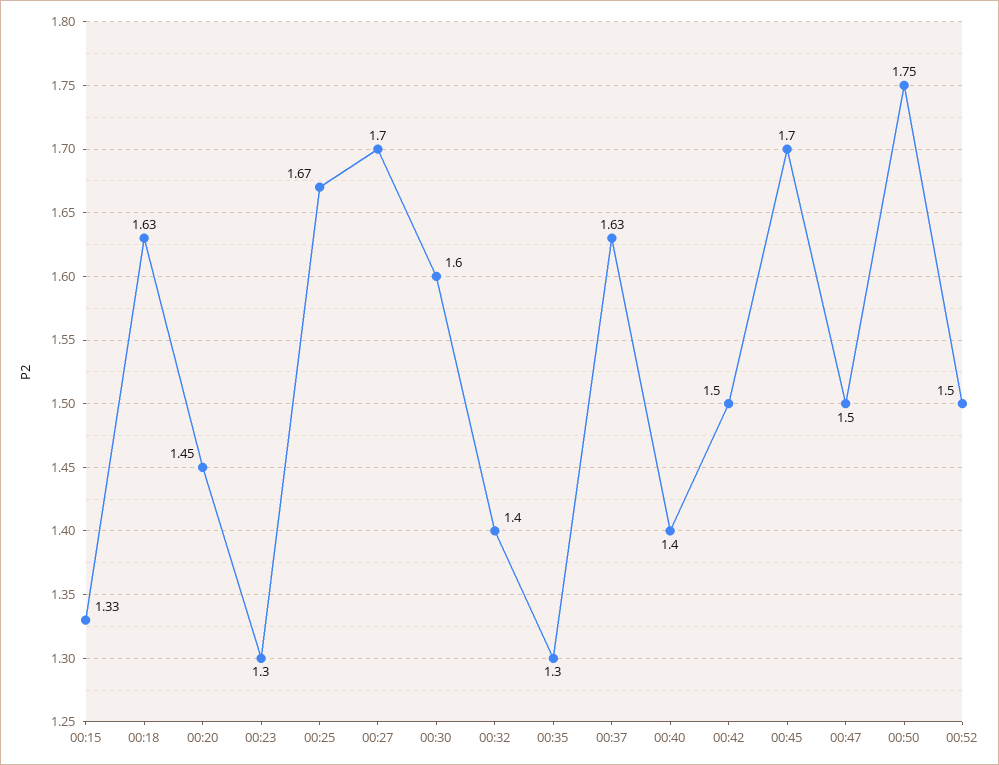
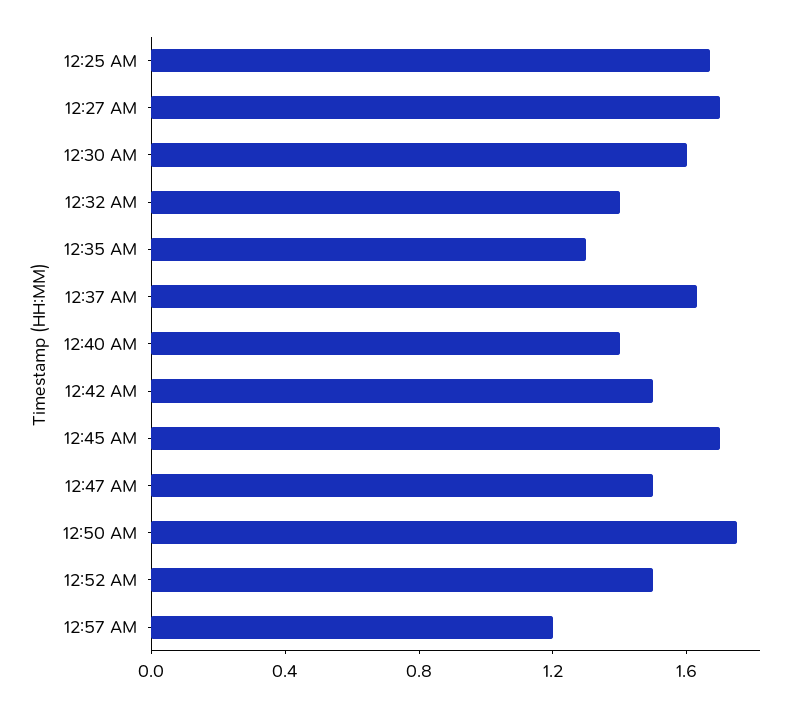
00:15: 1.33 -> none
00:18: 1.63 -> none
00:20: 1.45 -> none
00:23: 1.3 -> none
12:57 AM: none -> 1.2

